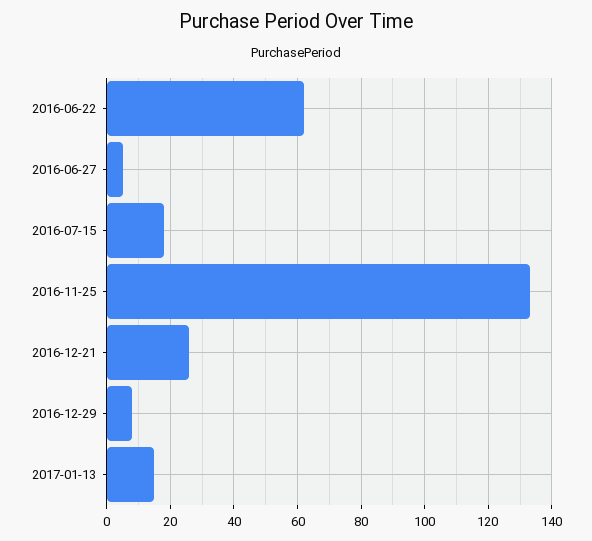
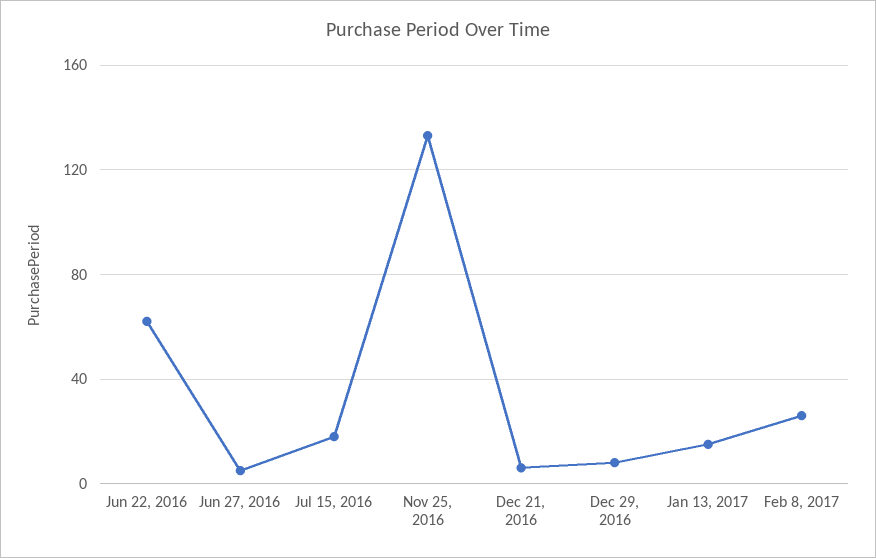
2016-12-21: 25 -> 5
Feb 8, 2017: none -> 25

